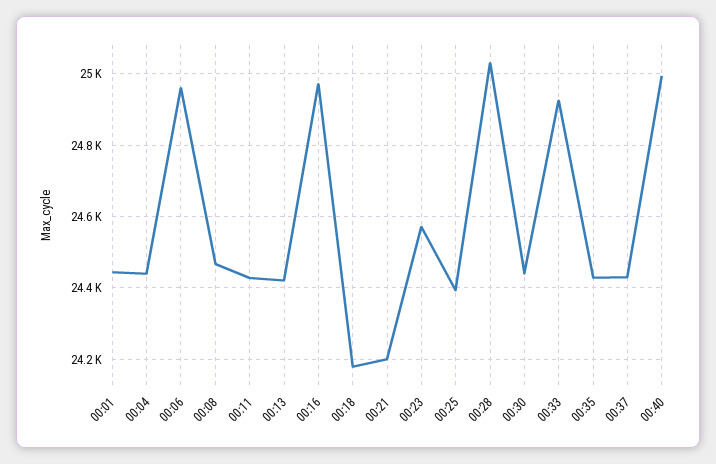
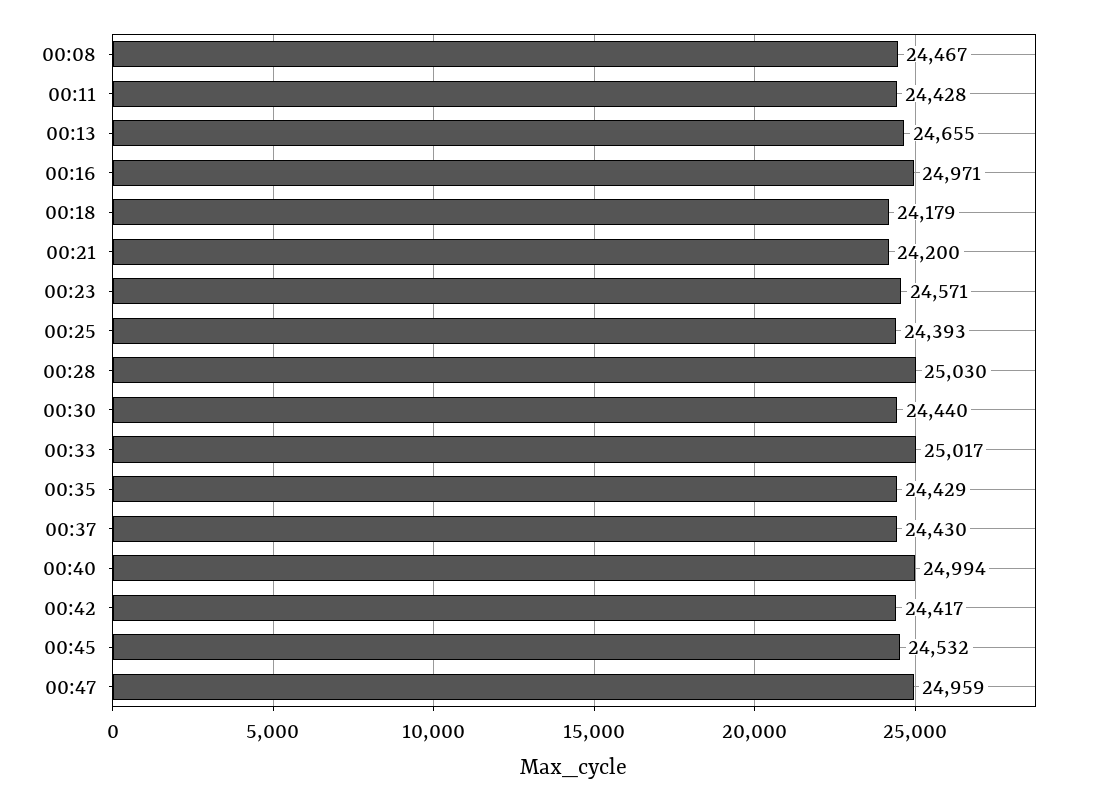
00:01: 24440 -> none
00:04: 24440 -> none
00:06: 24960 -> none
00:13: 24420 -> 24655
00:33: 24920 -> 25017
00:42: none -> 24417
00:45: none -> 24532
00:47: none -> 24959

